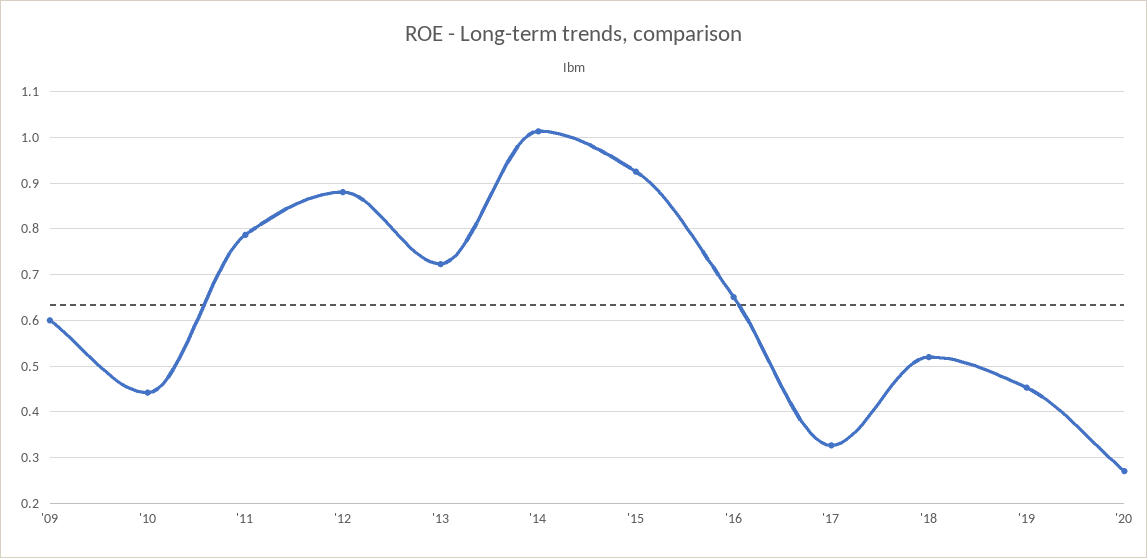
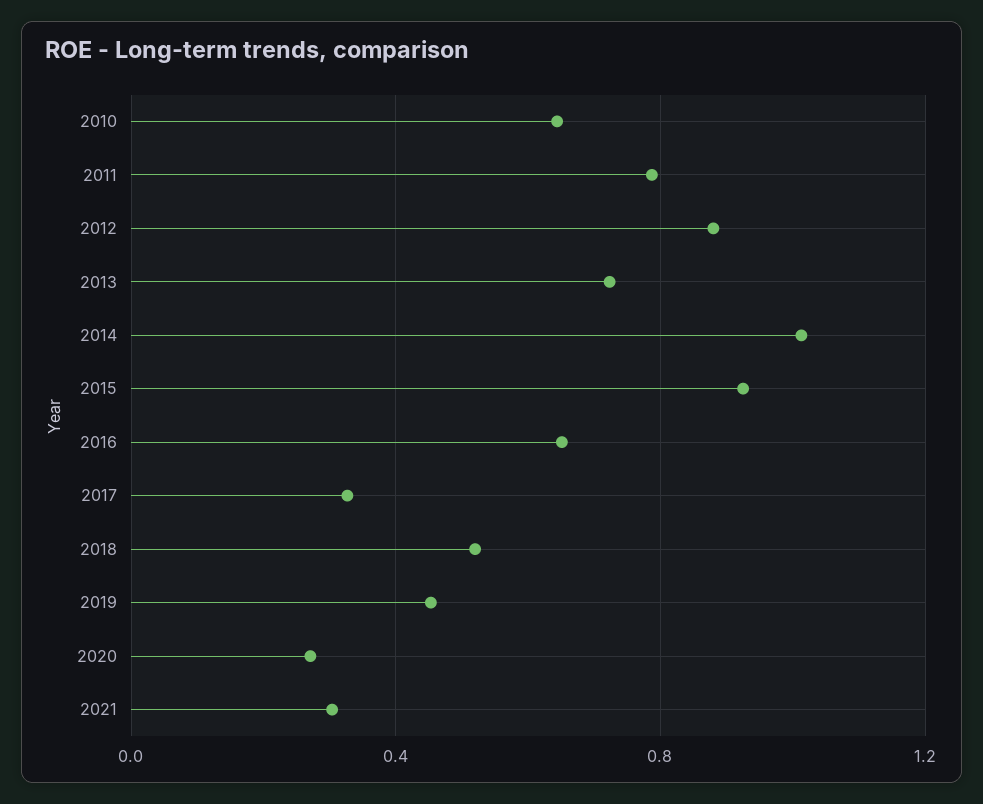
'09: 0.6 -> none
'10: 0.44 -> 0.65
2021: none -> 0.3

